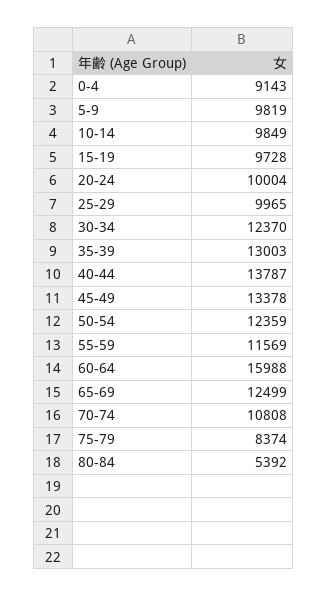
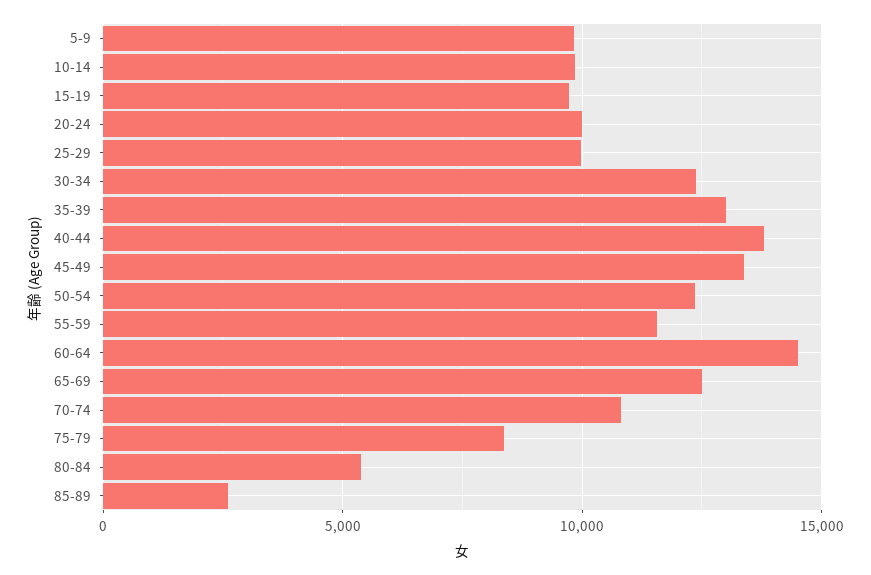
0-4: 9143 -> none
60-64: 15988 -> 14500
85-89: none -> 2500

